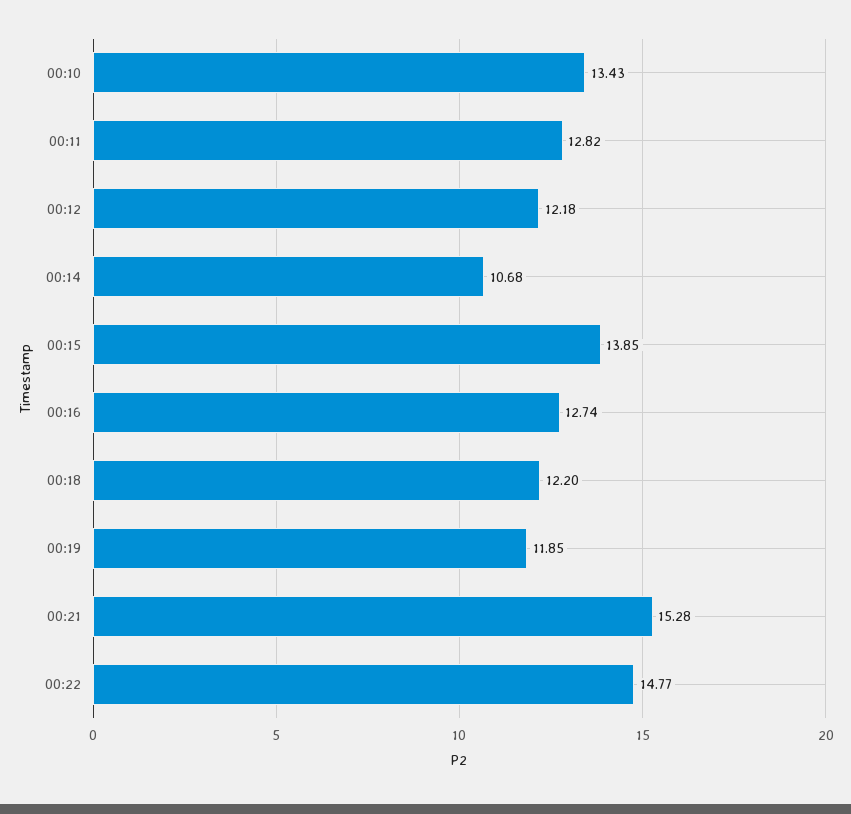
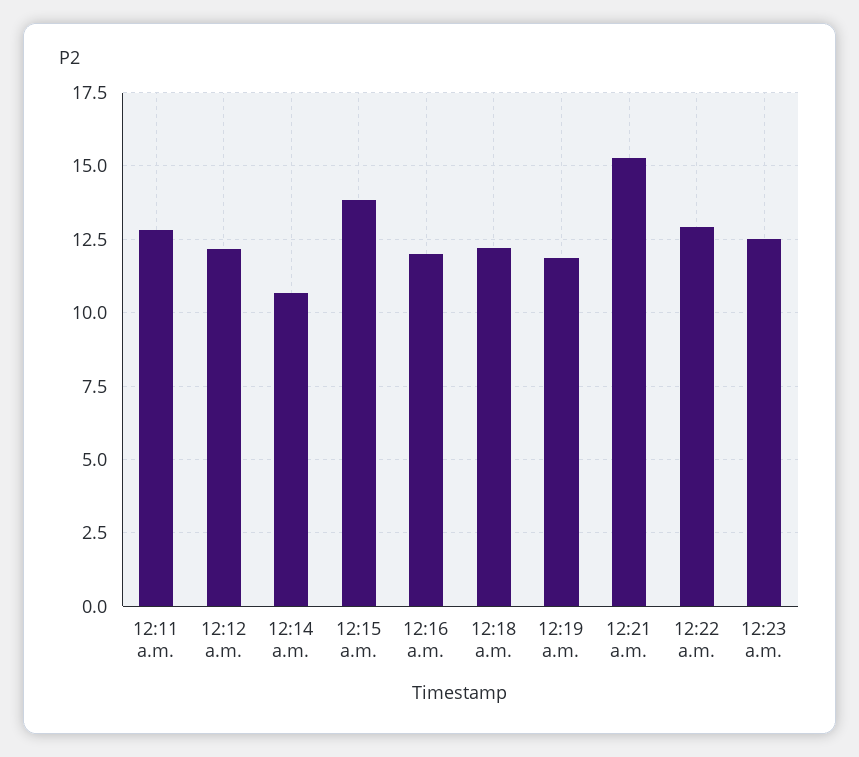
00:10: 13.43 -> none
00:16: 12.74 -> 12
00:22: 14.77 -> 13
12:23 a.m.: none -> 12.5

